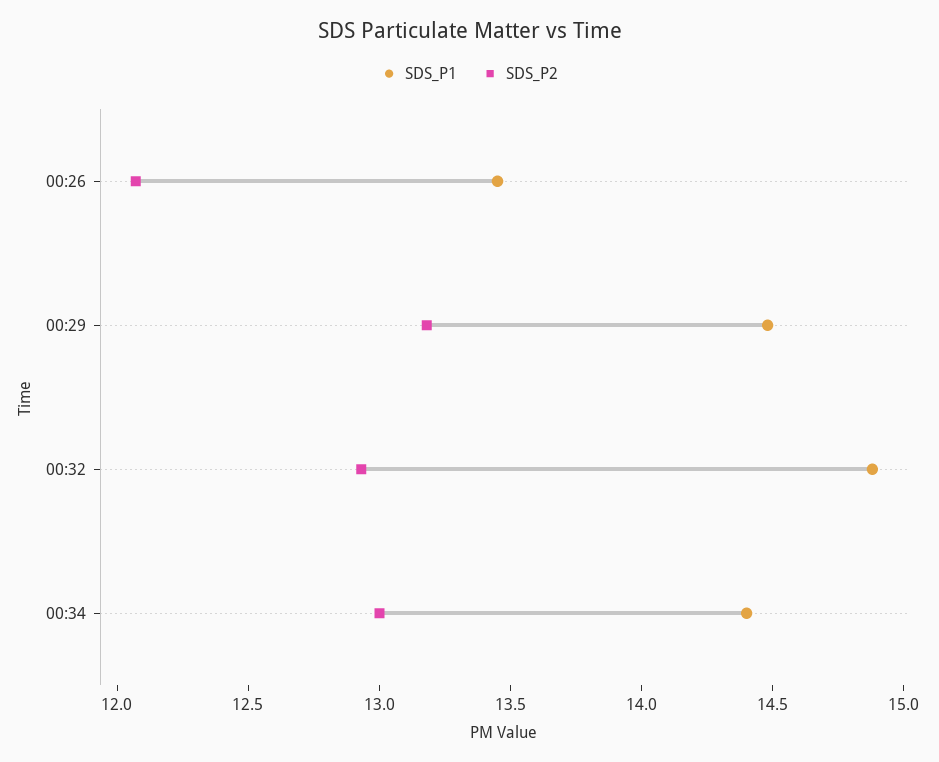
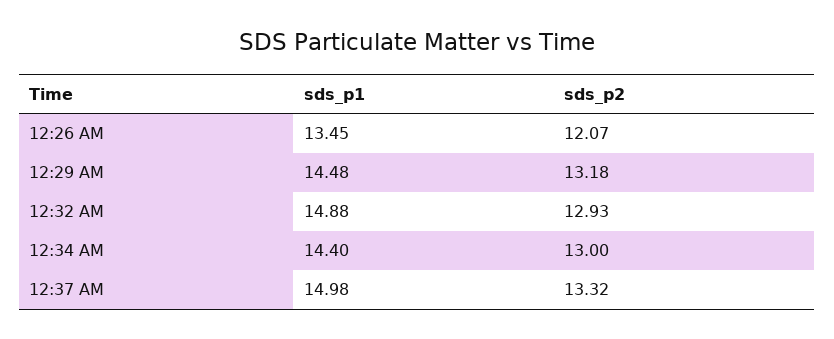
SDS_P1, 12:37 AM: none -> 14.98
SDS_P2, 12:37 AM: none -> 13.32

